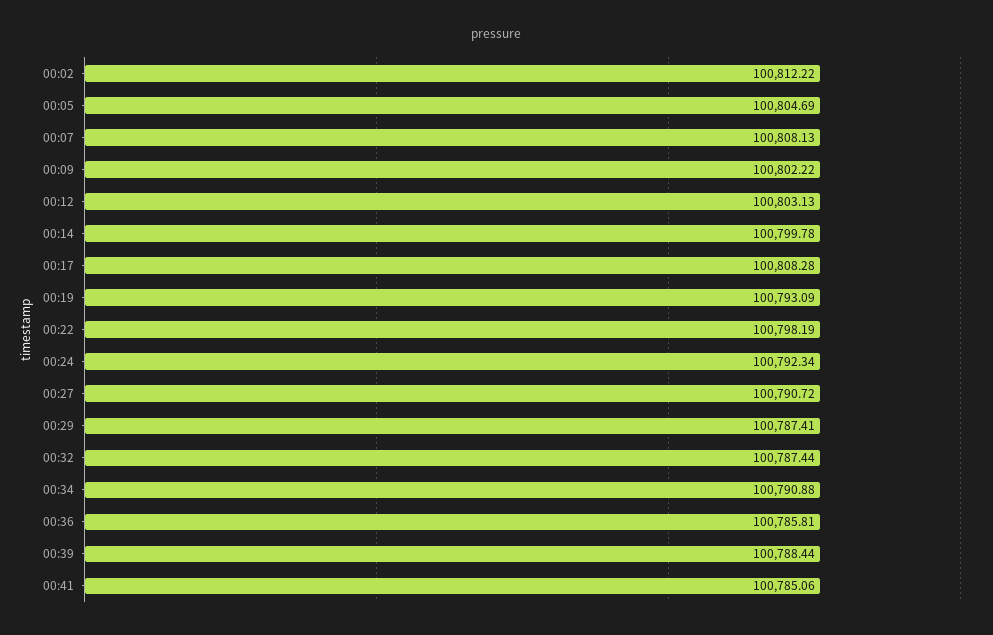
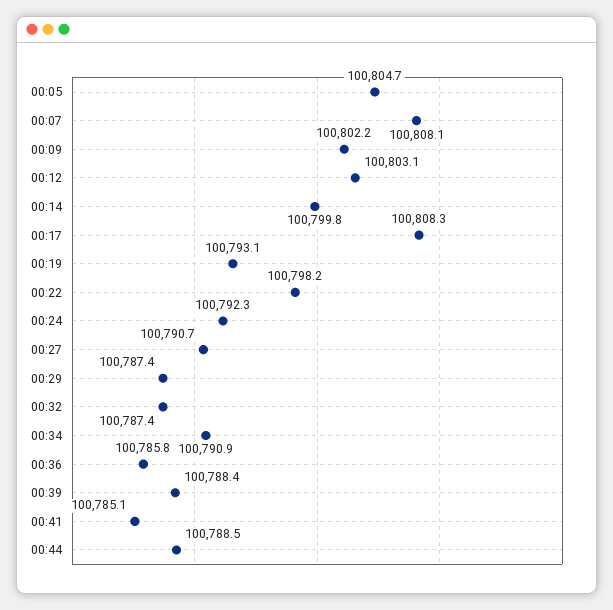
00:02: 100812.22 -> none
00:44: none -> 100788.5

